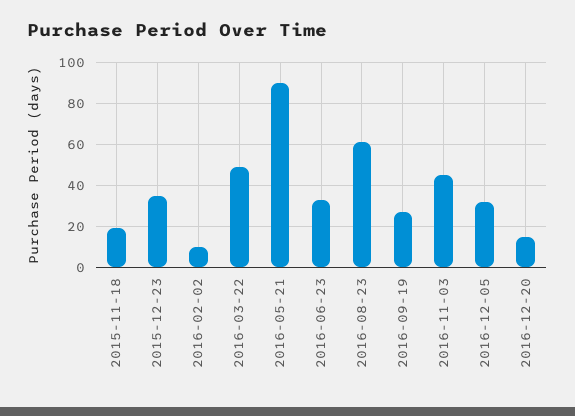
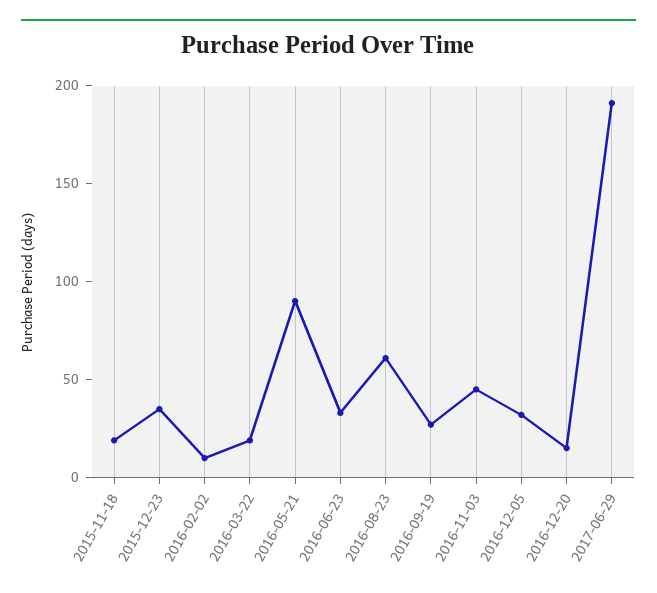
2016-03-22: 50 -> 20
2017-06-29: none -> 190

